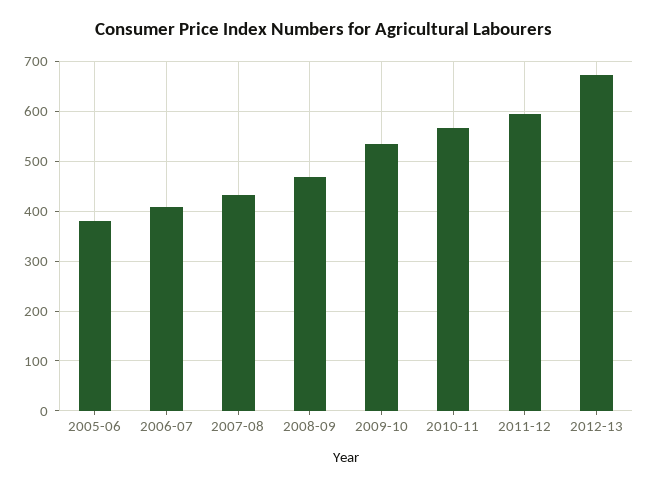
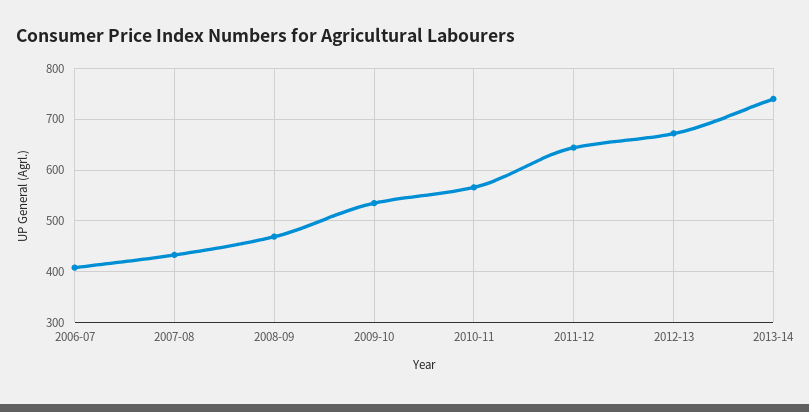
2005-06: 380 -> none
2011-12: 600 -> 640
2013-14: none -> 740

